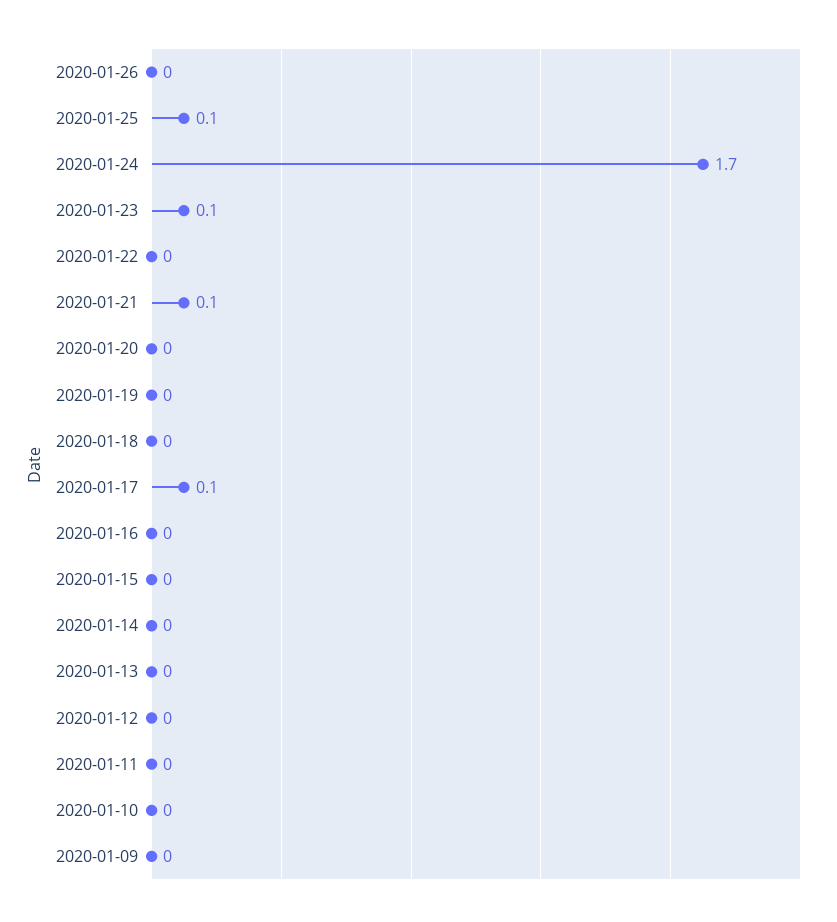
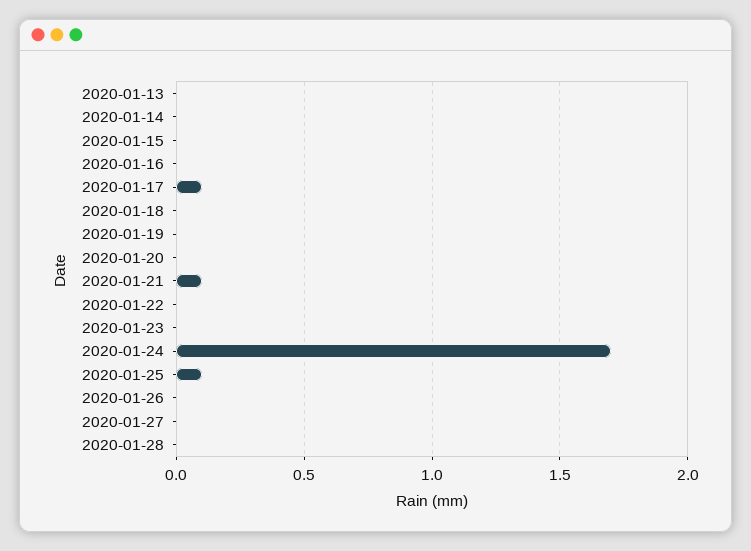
2020-01-23: 0.1 -> 0
2020-01-12: 0 -> none
2020-01-11: 0 -> none
2020-01-10: 0 -> none
2020-01-09: 0 -> none
2020-01-27: none -> 0
2020-01-28: none -> 0

